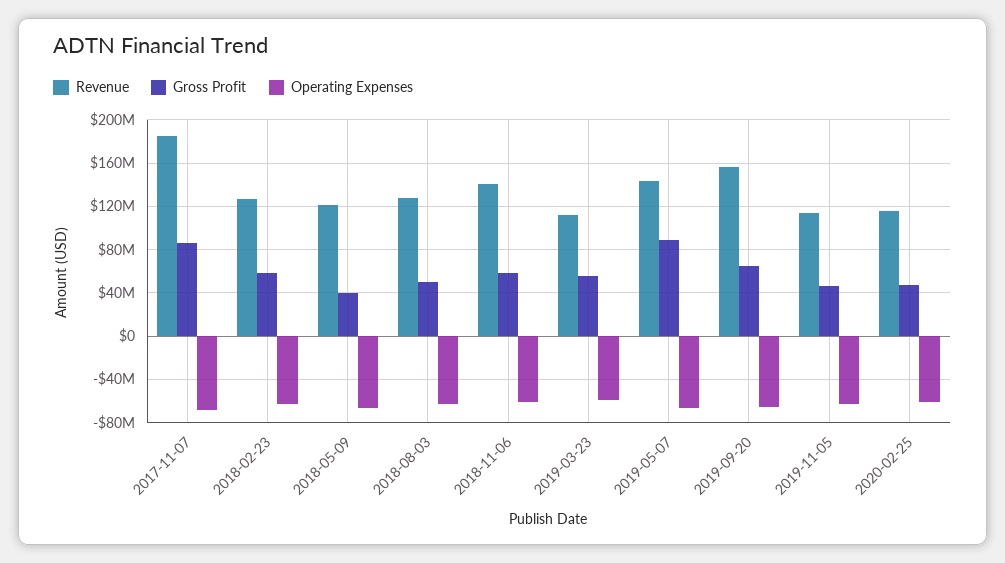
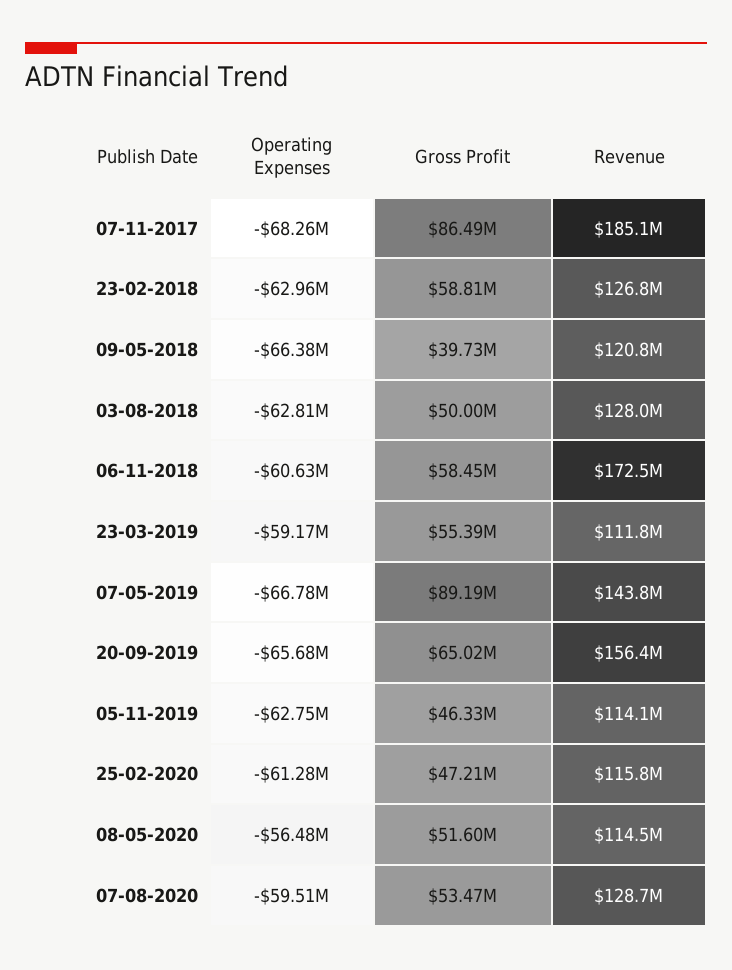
Revenue, 2018-11-06: 140000000 -> 172500000
Operating Expenses, 08-05-2020: none -> -56480000
Gross Profit, 08-05-2020: none -> 51600000
Revenue, 08-05-2020: none -> 114500000
Operating Expenses, 07-08-2020: none -> -59510000
Gross Profit, 07-08-2020: none -> 53470000
Revenue, 07-08-2020: none -> 128700000

